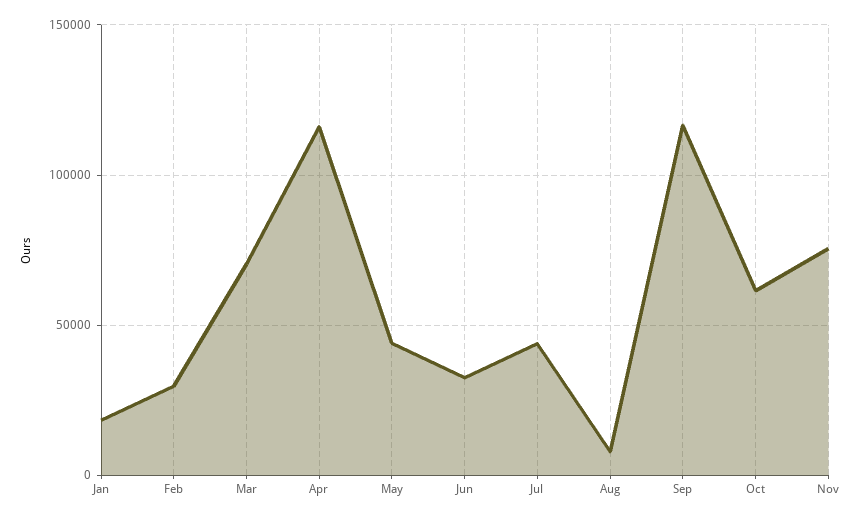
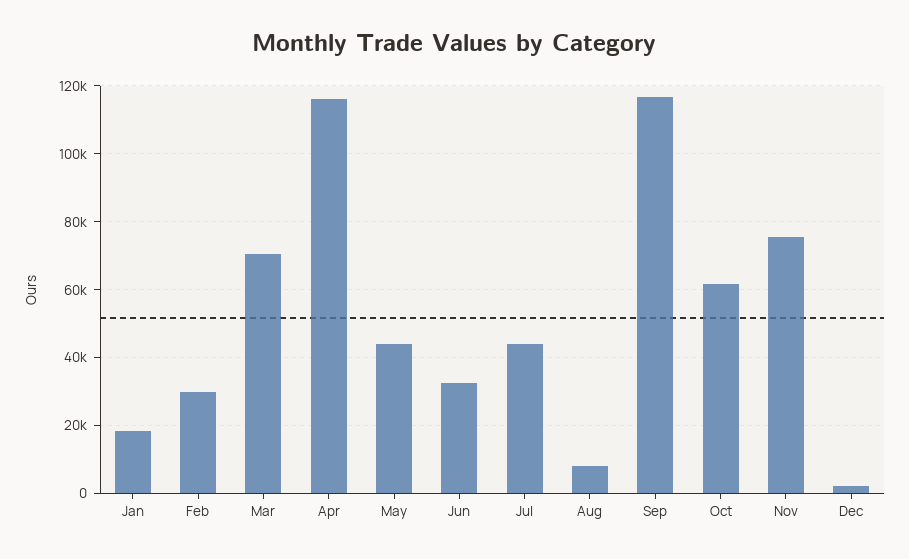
Dec: none -> 2000

